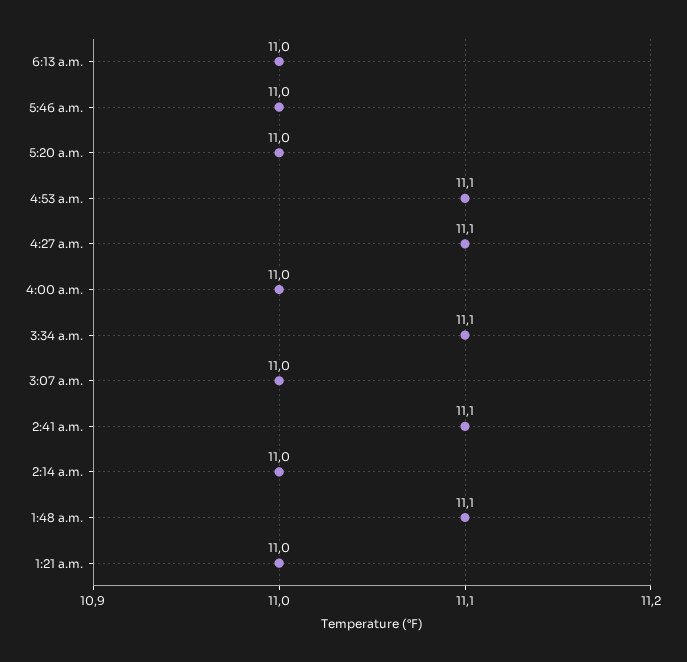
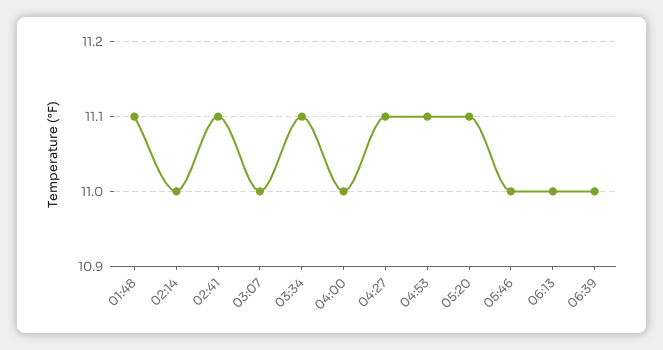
5:20 a.m.: 11 -> 11.1
1:21 a.m.: 11 -> none
06:39: none -> 11

